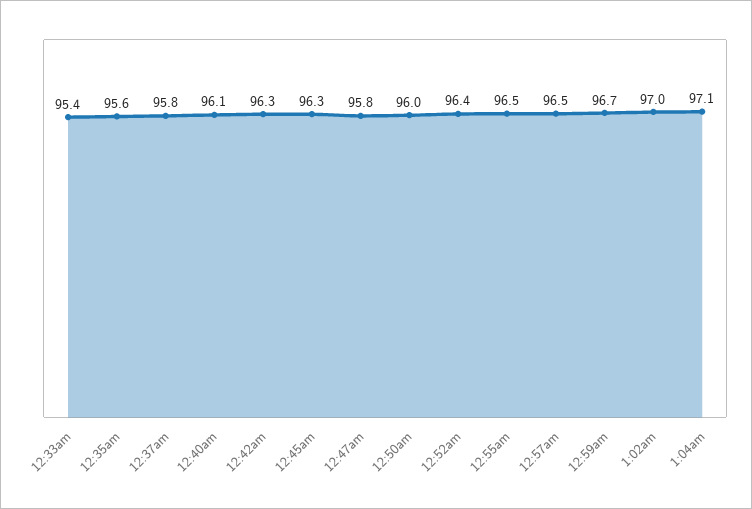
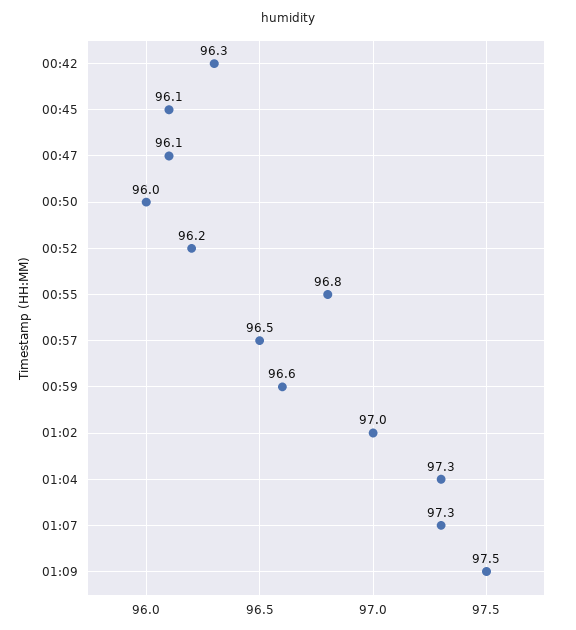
12:33am: 95.4 -> none
12:35am: 95.6 -> none
12:37am: 95.8 -> none
12:40am: 96.1 -> none
12:45am: 96.3 -> 96.1
12:47am: 95.8 -> 96.1
12:52am: 96.4 -> 96.2
12:55am: 96.5 -> 96.8
12:59am: 96.7 -> 96.6
1:04am: 97.1 -> 97.3
01:07: none -> 97.3
01:09: none -> 97.5

